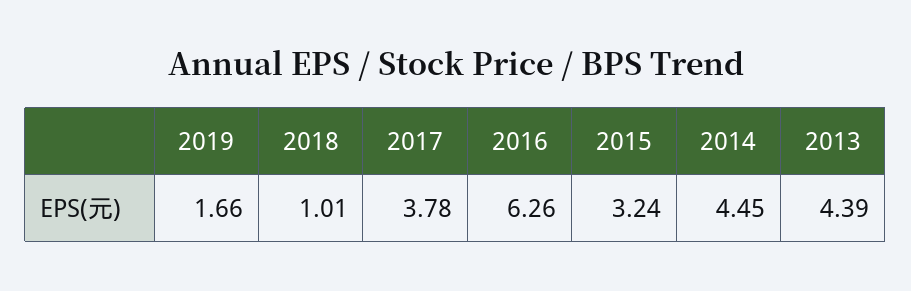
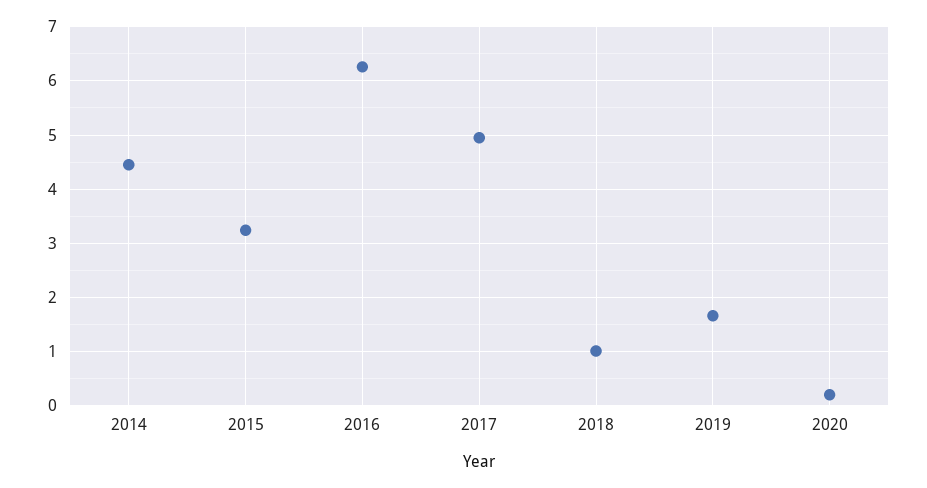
2017: 3.78 -> 5
2013: 4.39 -> none
2020: none -> 0.2

